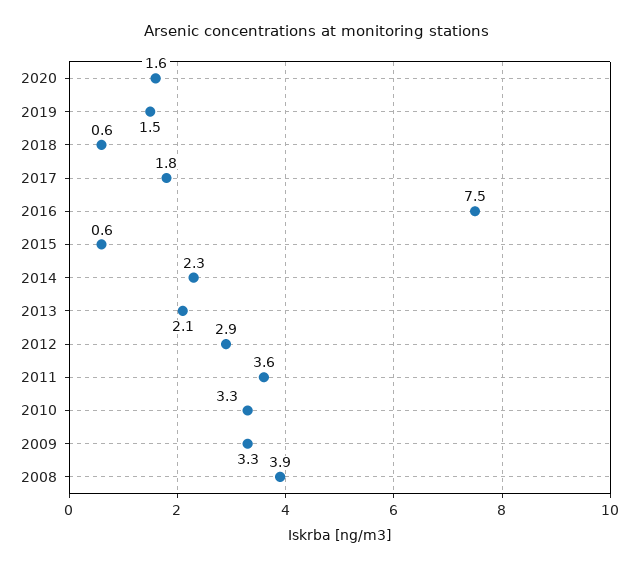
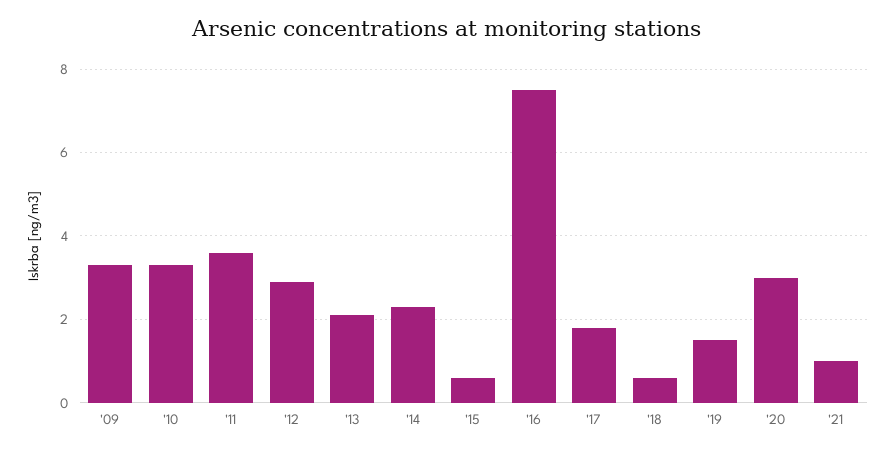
2020: 1.6 -> 3
2008: 3.9 -> none
'21: none -> 1

